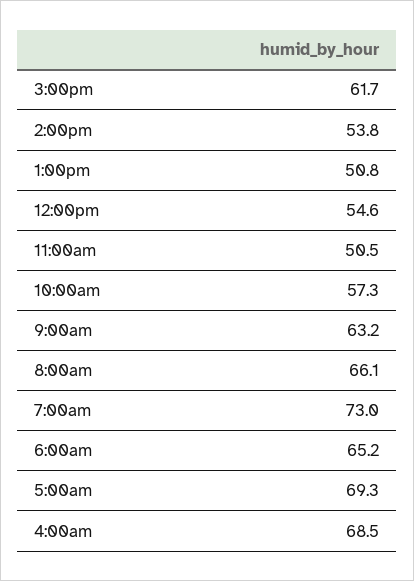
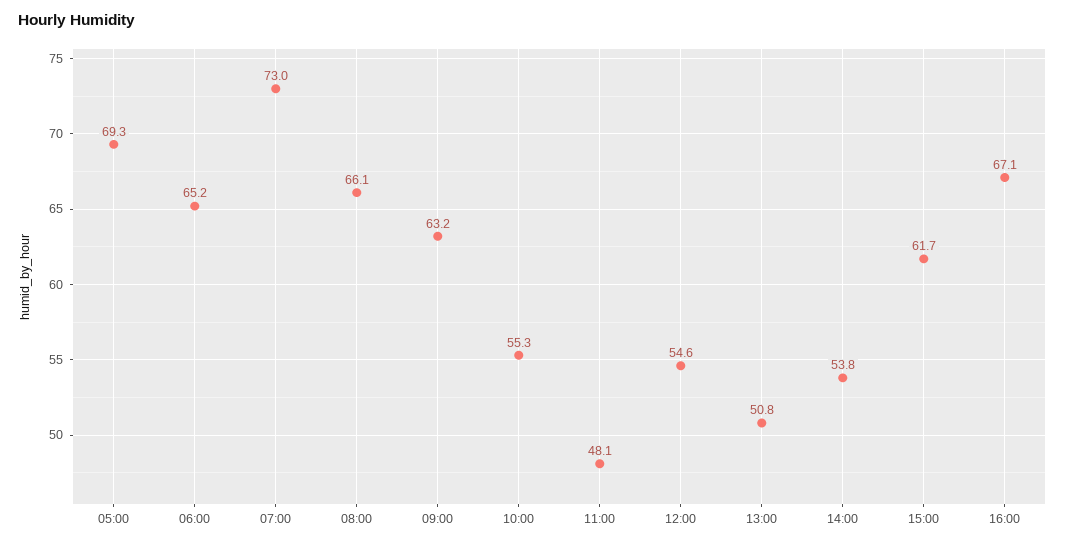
11:00am: 50.5 -> 48.1
10:00am: 57.3 -> 55.3
4:00am: 68.5 -> none
16:00: none -> 67.1

